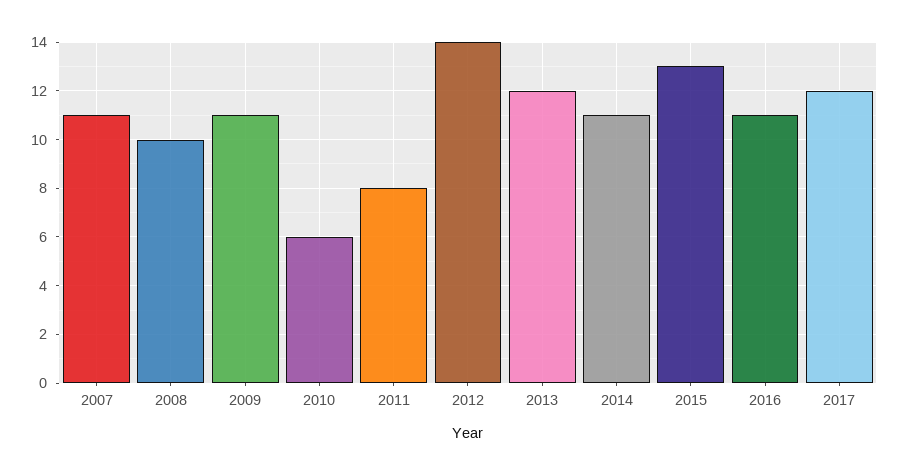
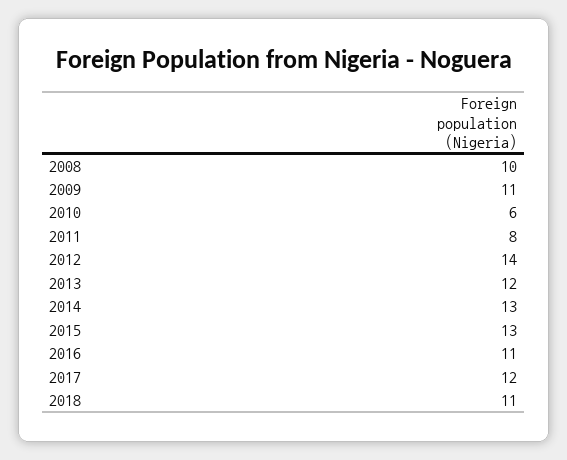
2007: 11 -> none
2014: 11 -> 13
2018: none -> 11

